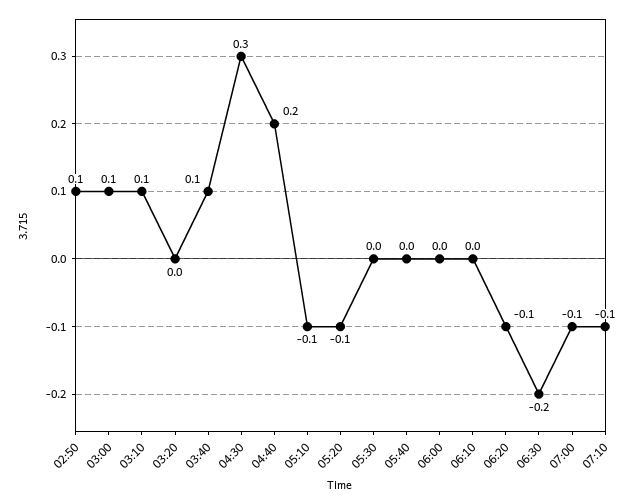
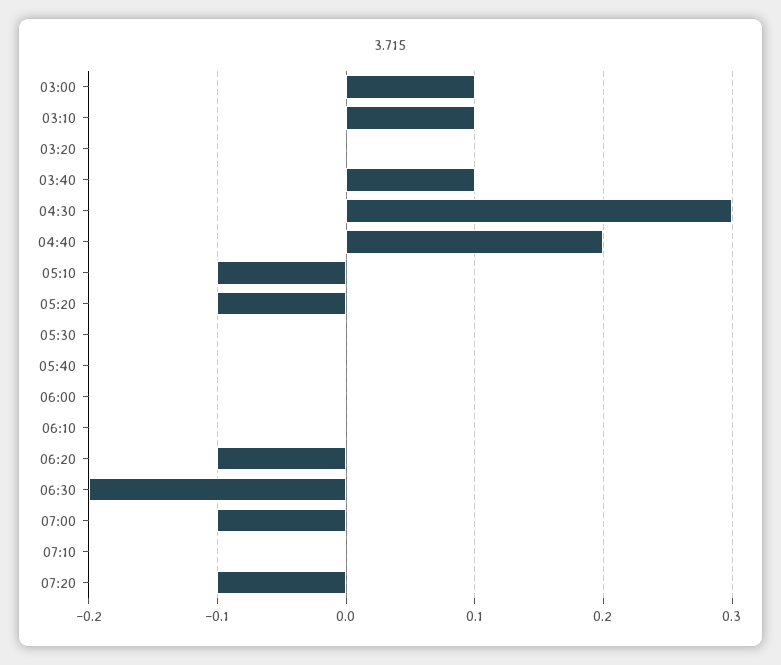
02:50: 0.1 -> none
07:10: -0.1 -> 0
07:20: none -> -0.1

